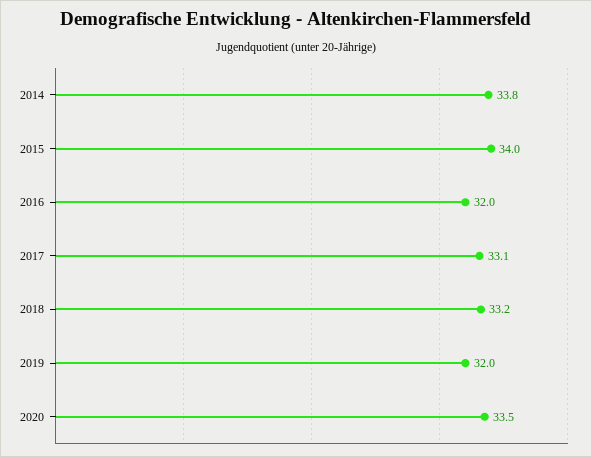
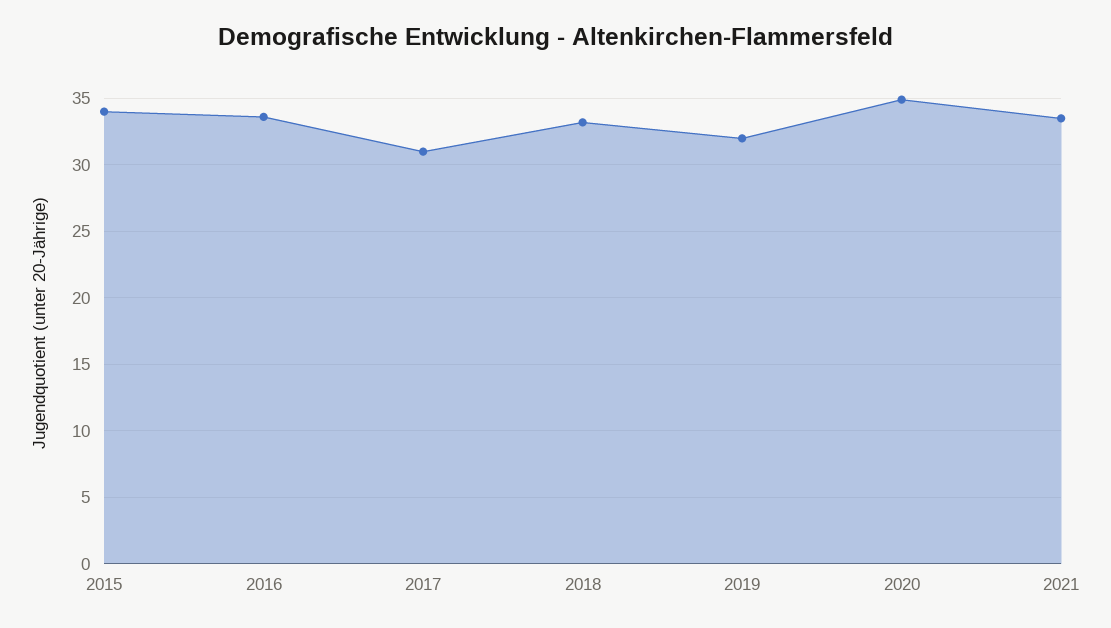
2014: 33.8 -> none
2016: 32 -> 33.5
2017: 33.1 -> 31
2020: 33.5 -> 35
2021: none -> 33.5

